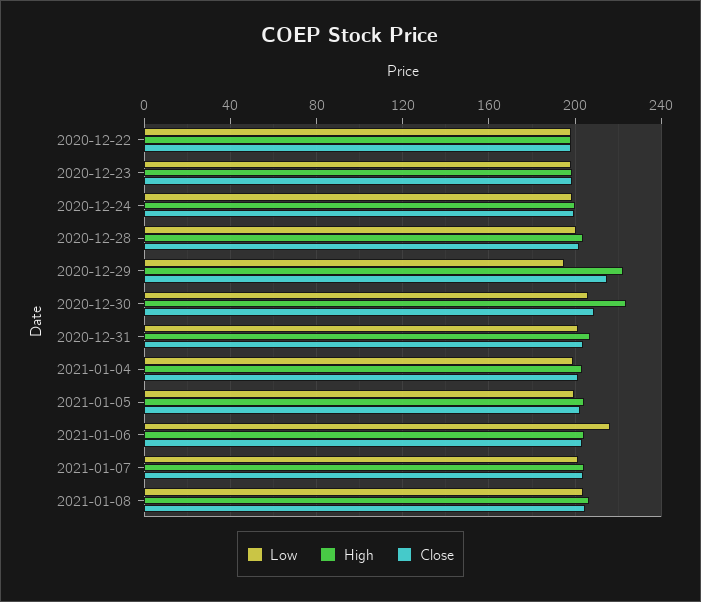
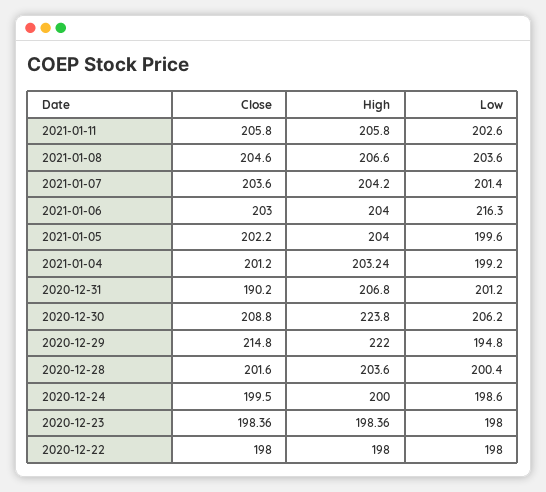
Close, 2020-12-31: 205 -> 190.2
Close, 2021-01-11: none -> 205.8
High, 2021-01-11: none -> 205.8
Low, 2021-01-11: none -> 202.6

